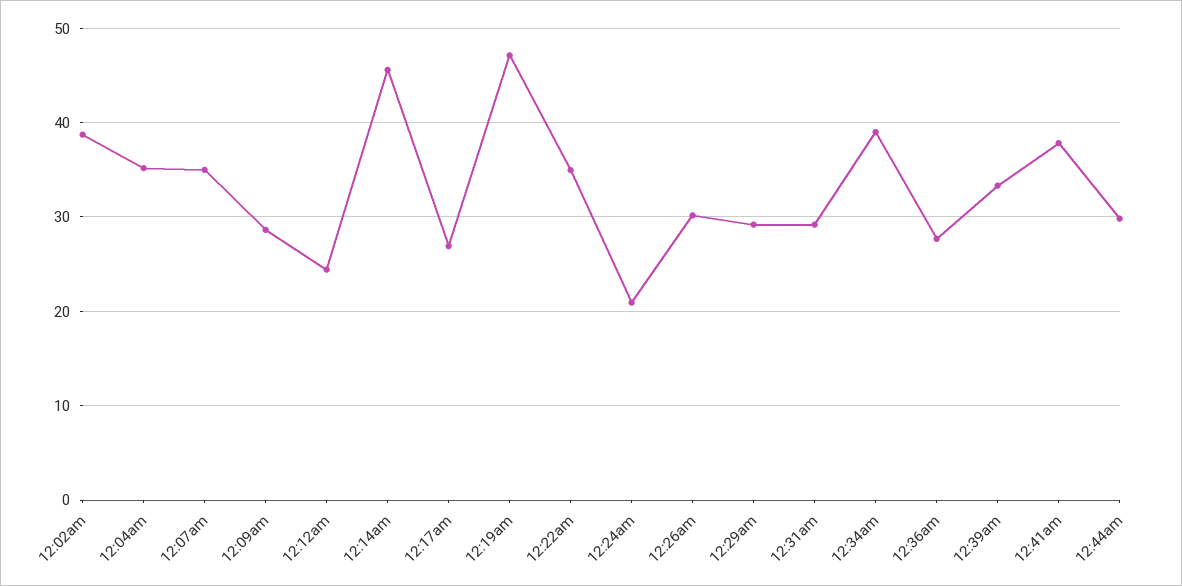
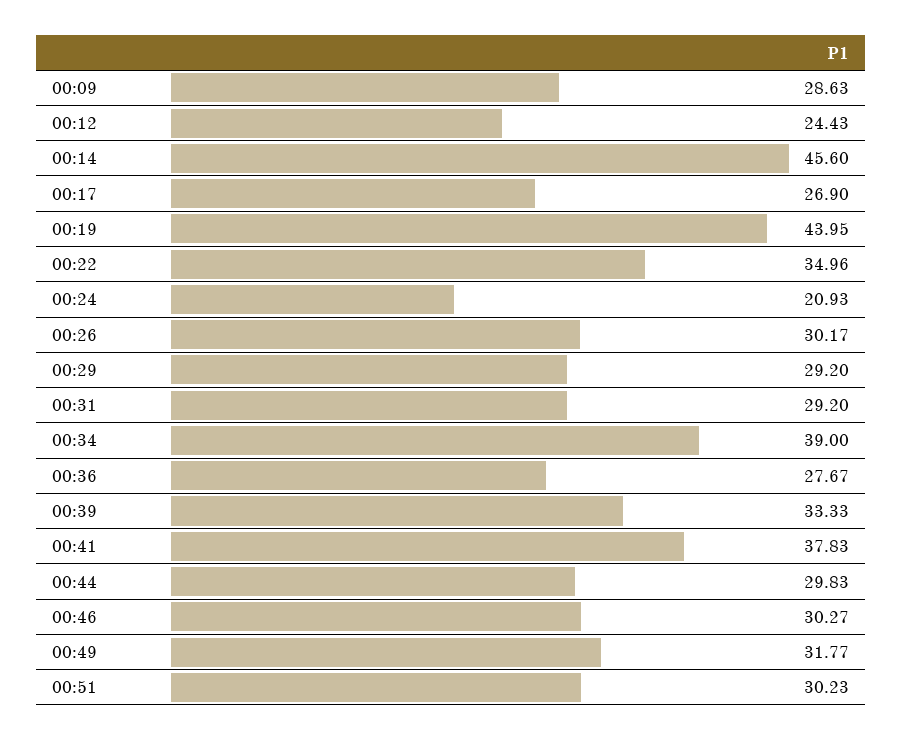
12:02am: 39 -> none
12:04am: 35 -> none
12:07am: 35 -> none
12:19am: 47 -> 43.95
00:46: none -> 30.27
00:49: none -> 31.77
00:51: none -> 30.23

